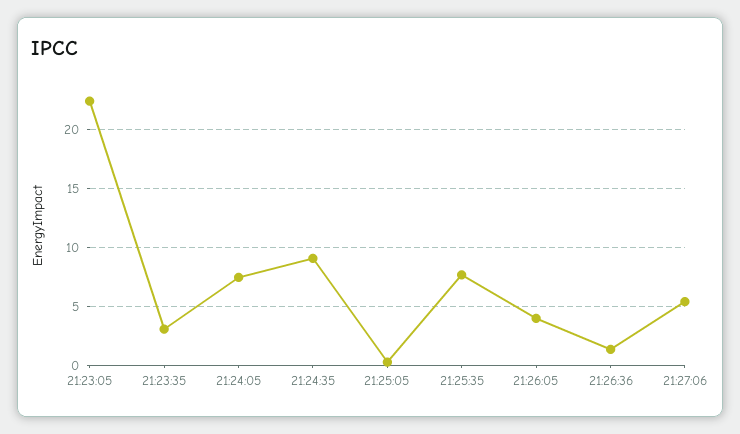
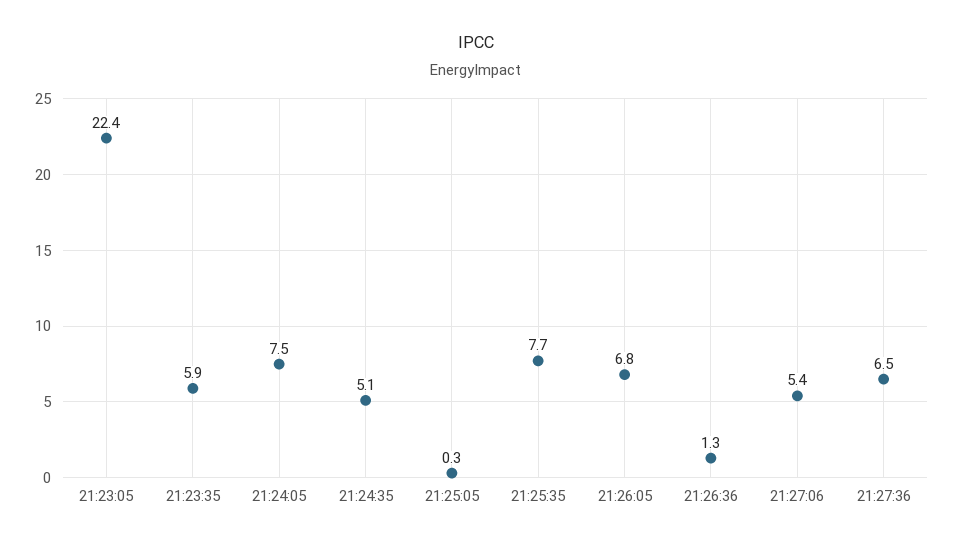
21:23:35: 3 -> 5.9
21:24:35: 9 -> 5.1
21:26:05: 4 -> 6.8
21:27:36: none -> 6.5

